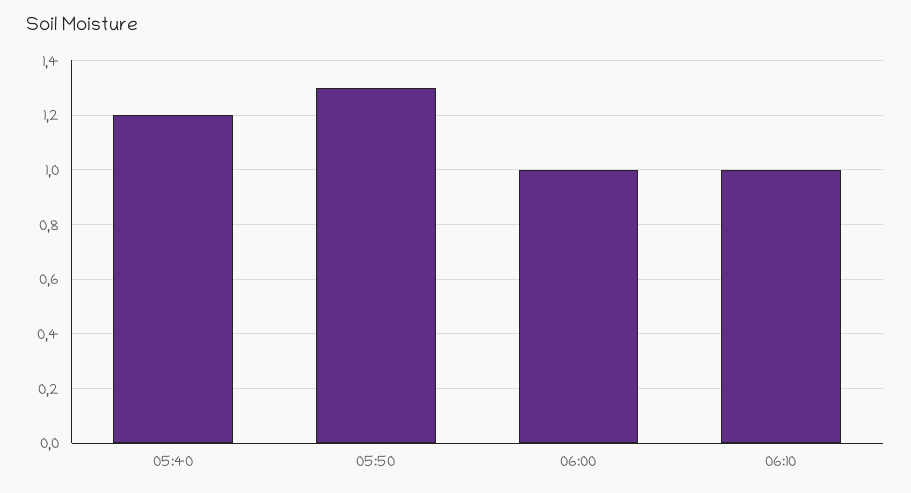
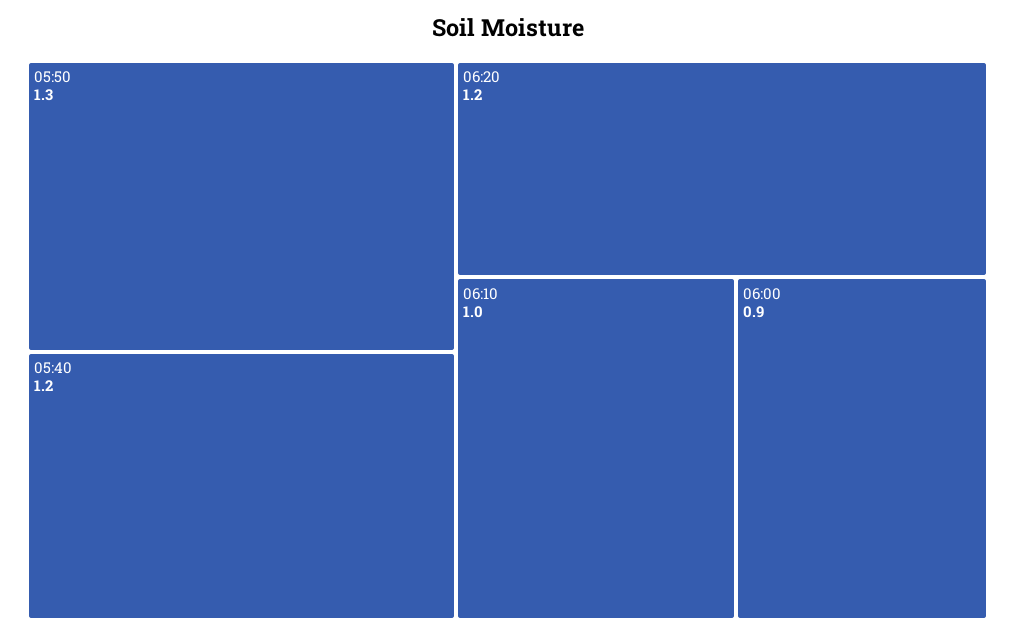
06:00: 1 -> 0.9
06:20: none -> 1.2

